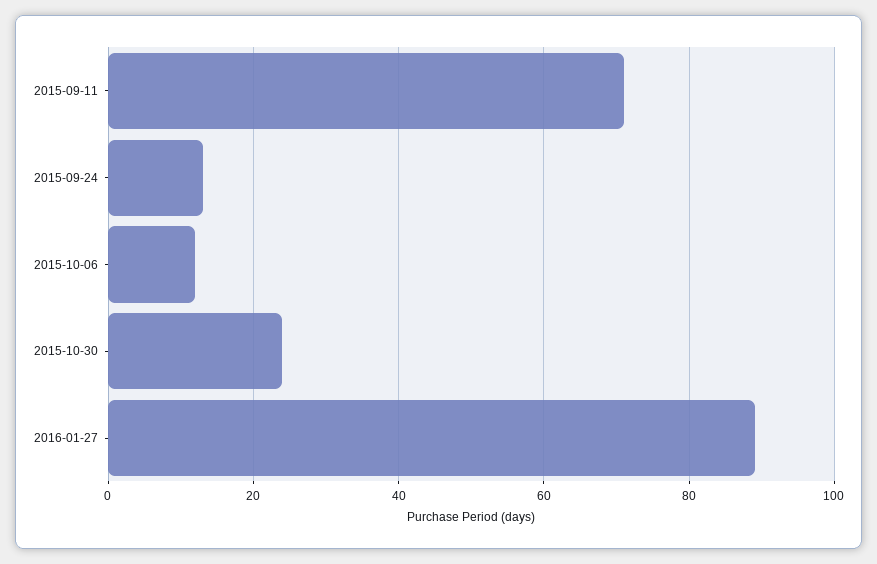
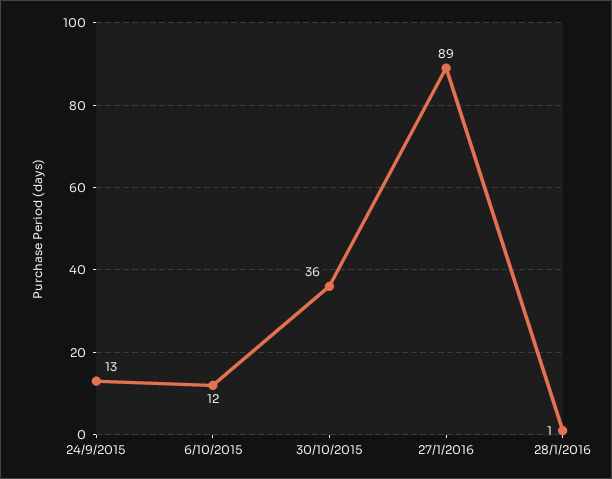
2015-09-11: 70 -> none
2015-10-30: 25 -> 36
28/1/2016: none -> 1

